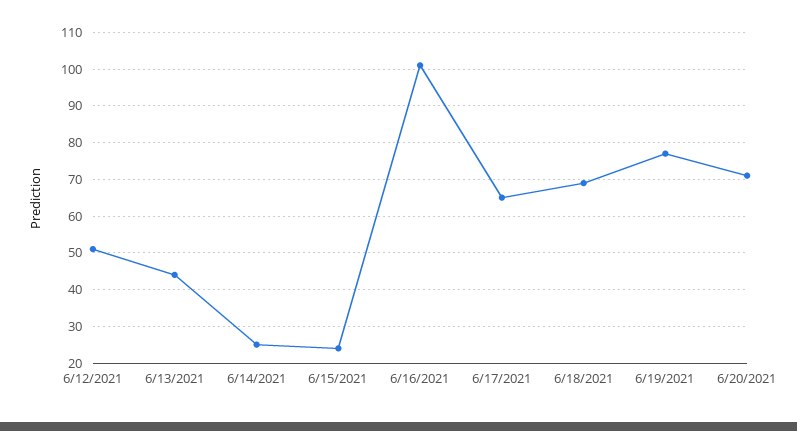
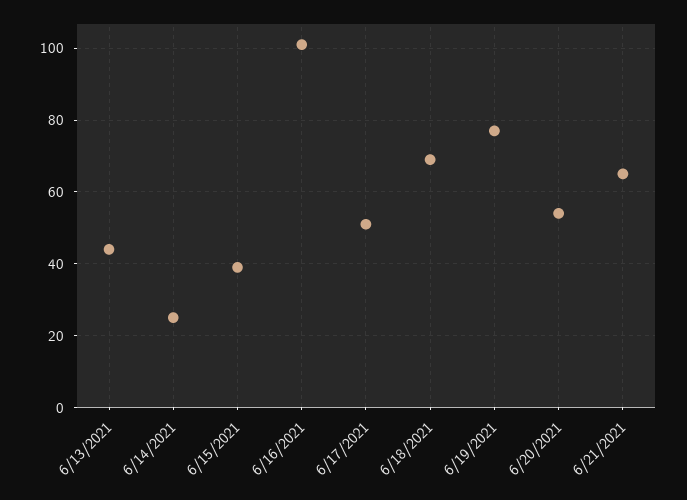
6/12/2021: 50 -> none
6/15/2021: 25 -> 40
6/17/2021: 65 -> 50
6/20/2021: 70 -> 55
6/21/2021: none -> 65

